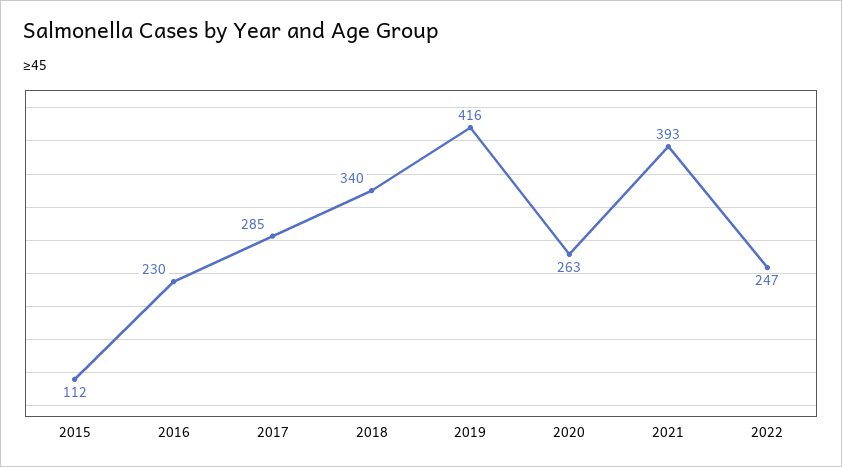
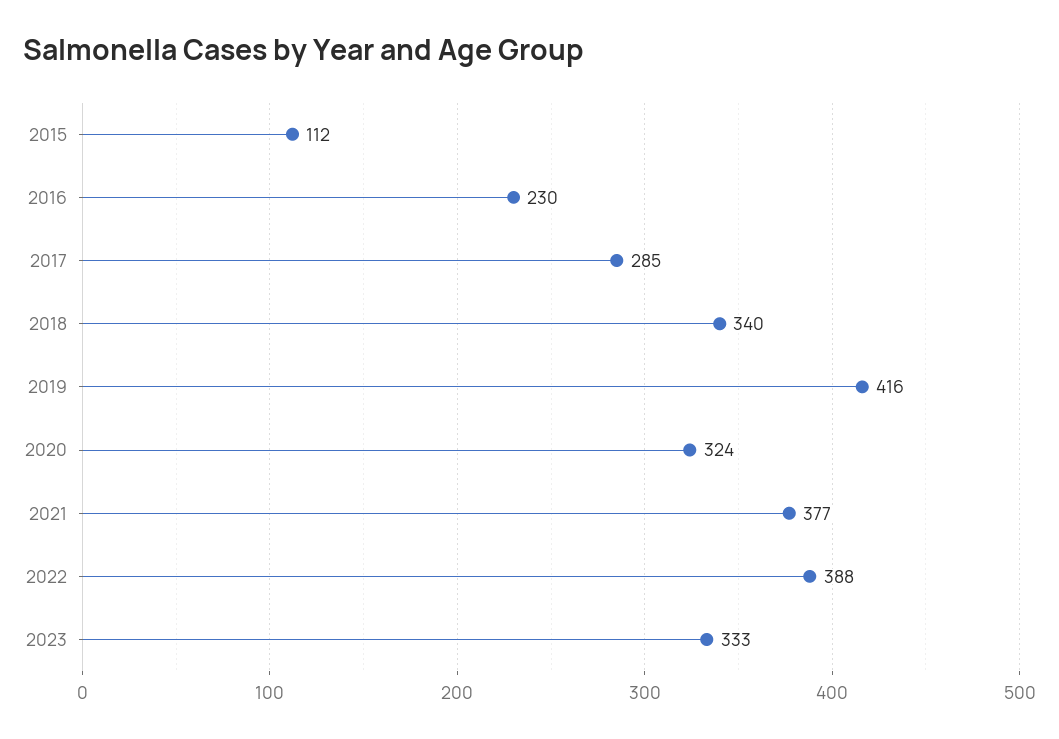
2020: 263 -> 324
2021: 393 -> 377
2022: 247 -> 388
2023: none -> 333

